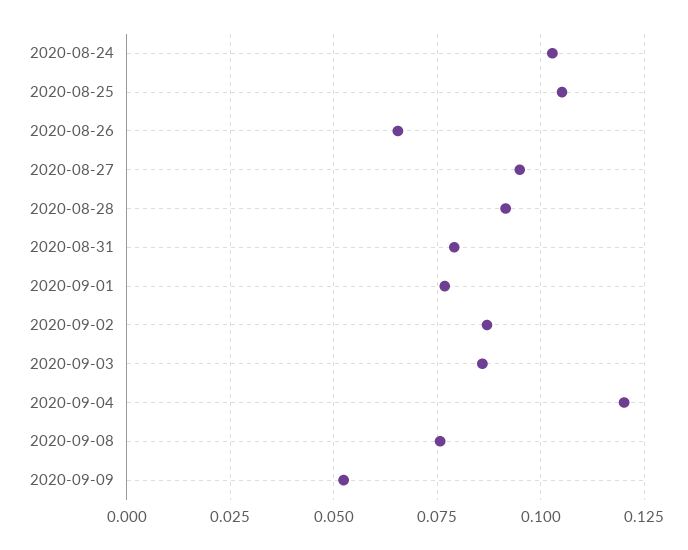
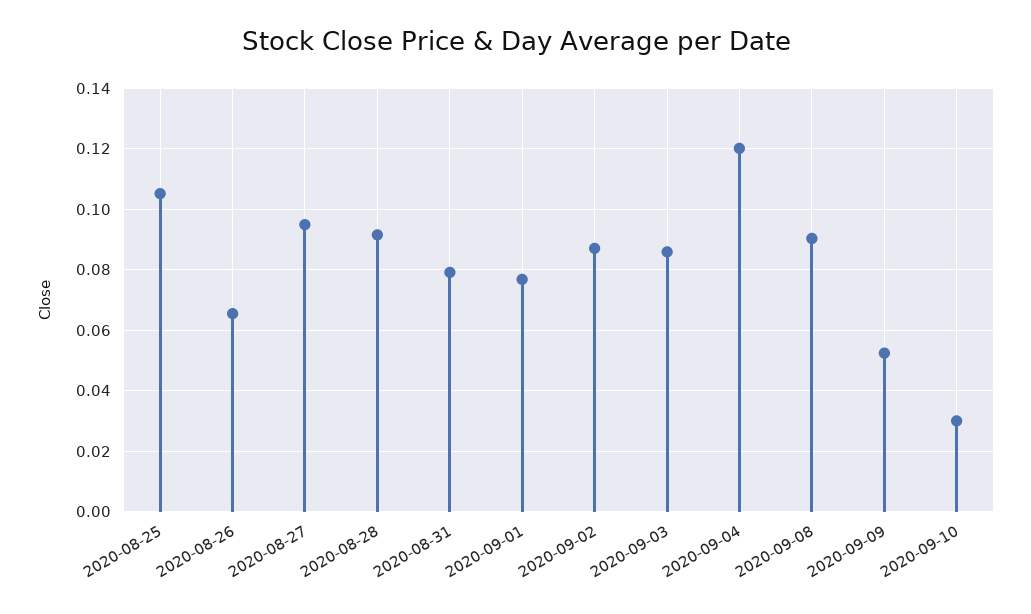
2020-08-24: 0.1025 -> none
2020-09-08: 0.075 -> 0.09
2020-09-10: none -> 0.03

